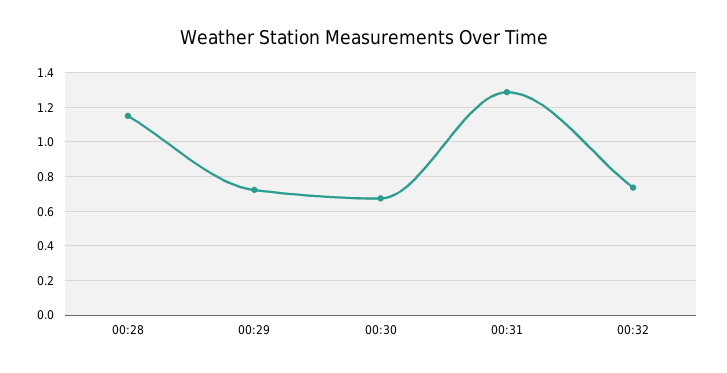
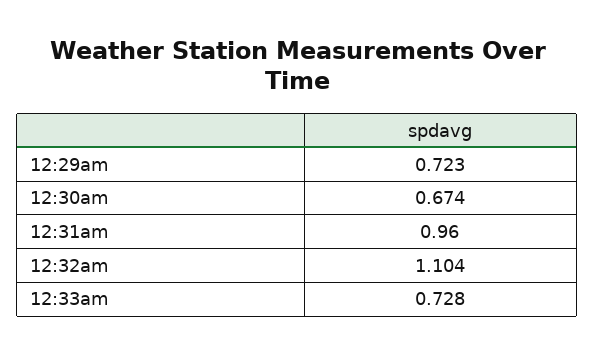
00:28: 1.15 -> none
00:31: 1.3 -> 0.96
00:32: 0.75 -> 1.104
12:33am: none -> 0.728

